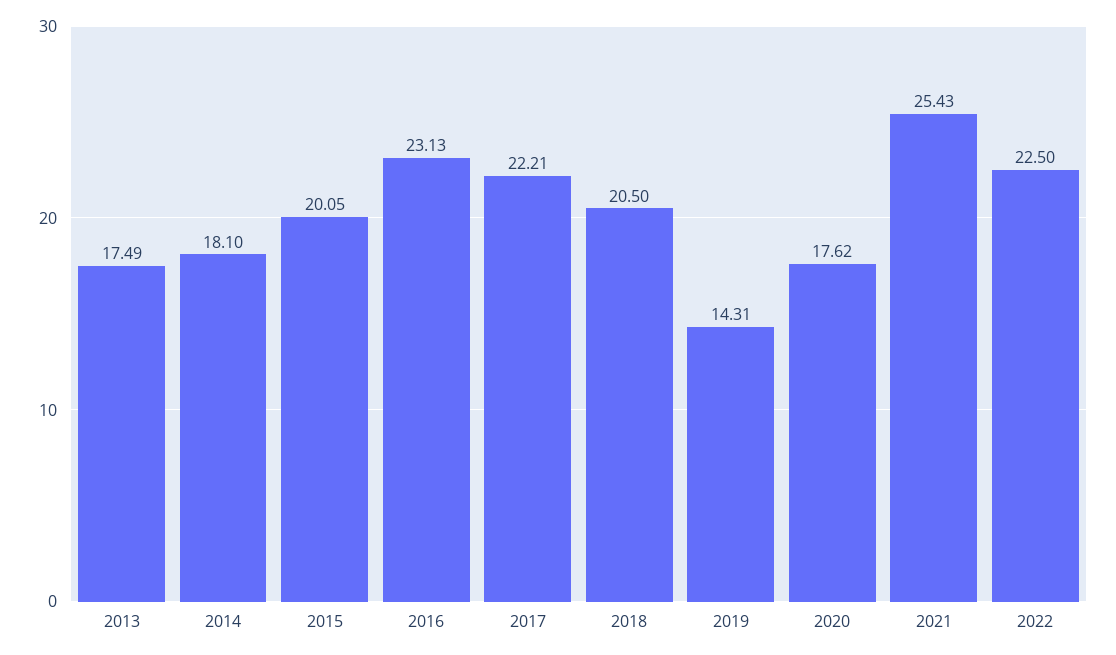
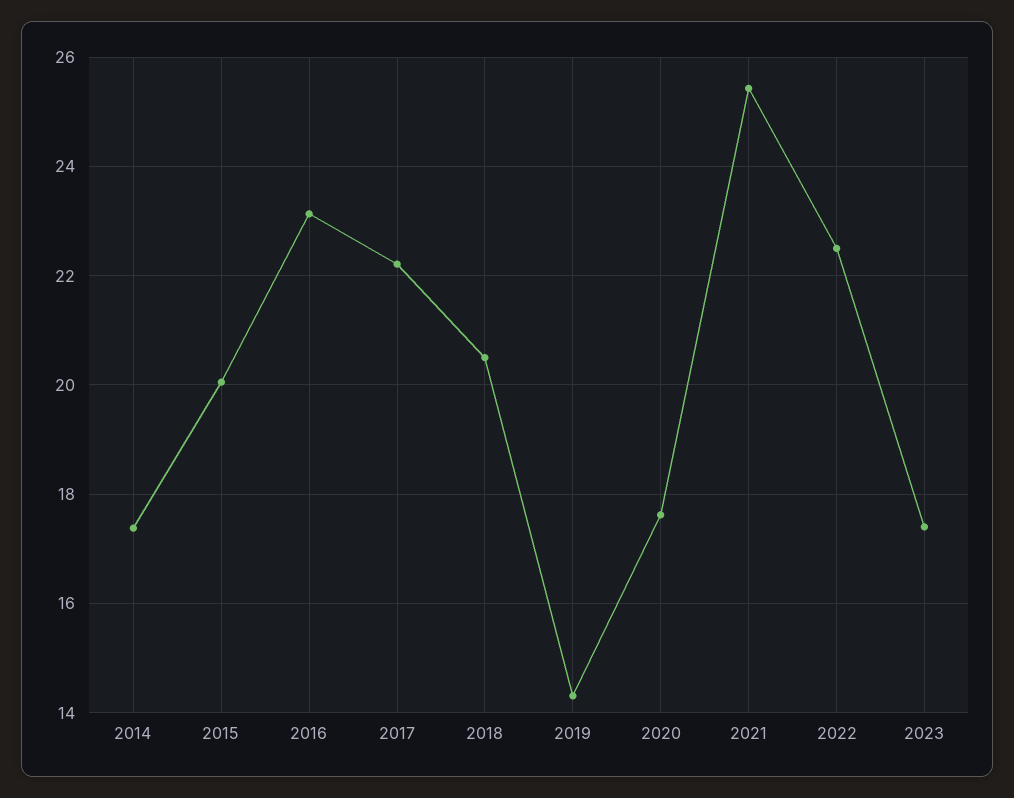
2013: 17.49 -> none
2014: 18.1 -> 17.4
2023: none -> 17.4

